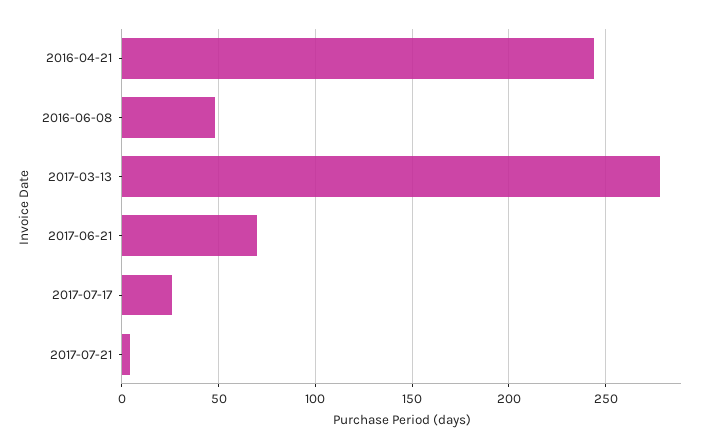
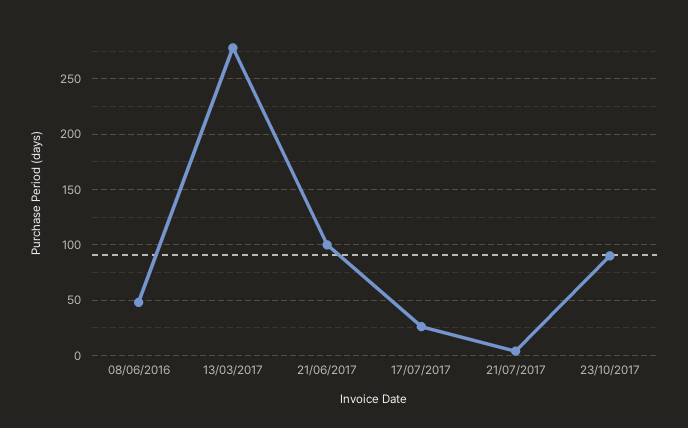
2016-04-21: 245 -> none
2017-06-21: 70 -> 100
23/10/2017: none -> 90

